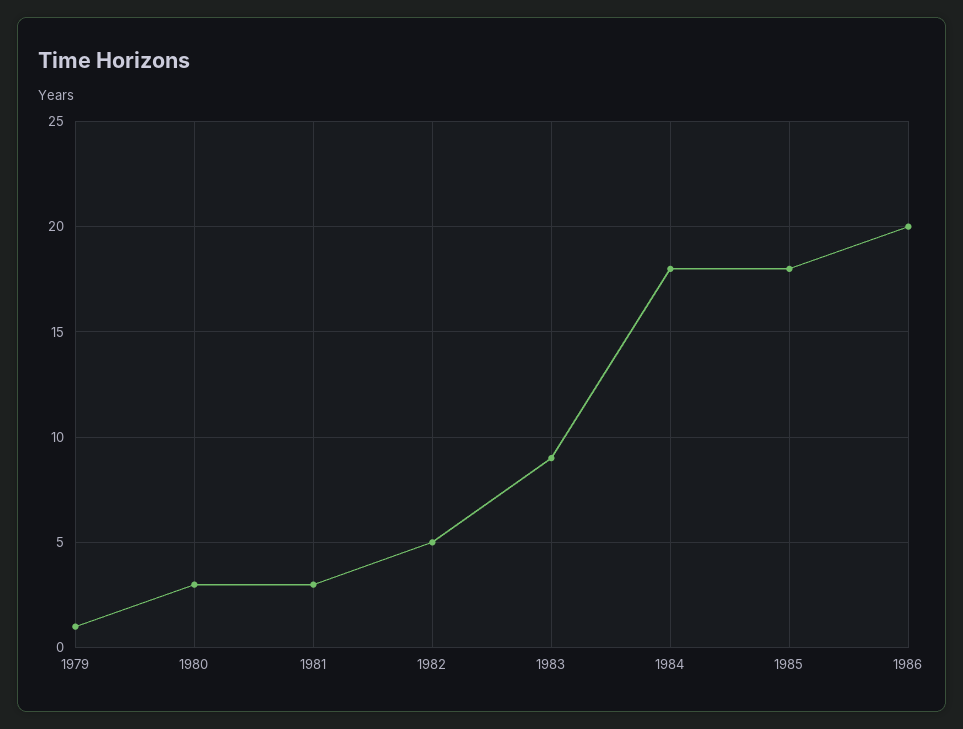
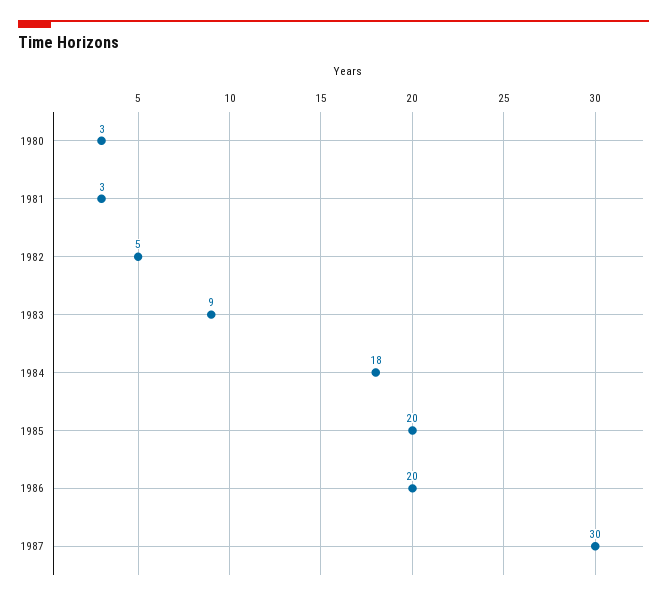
1979: 1 -> none
1985: 18 -> 20
1987: none -> 30

